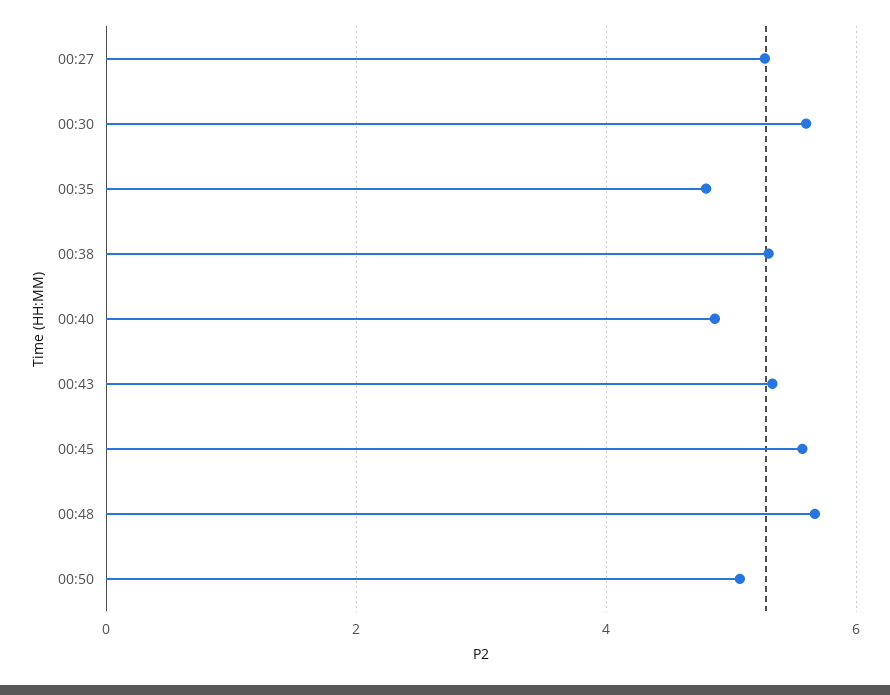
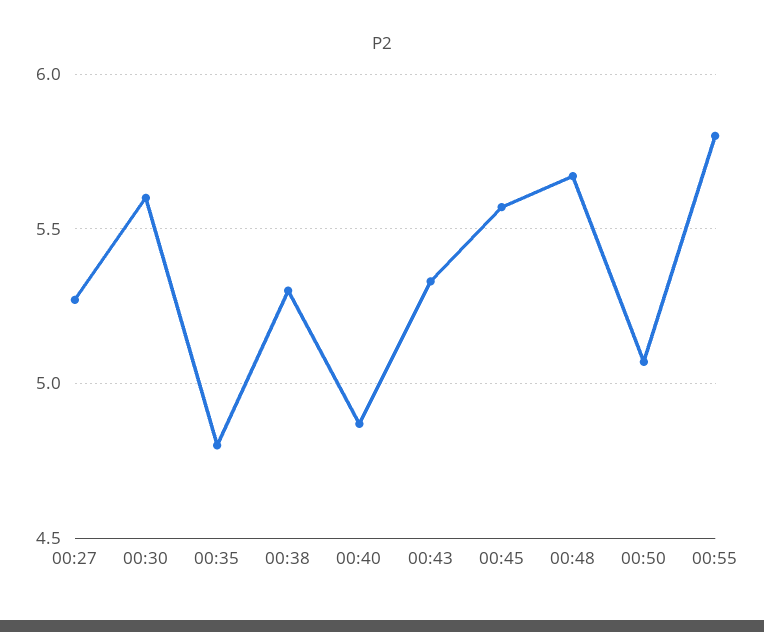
00:55: none -> 5.8

